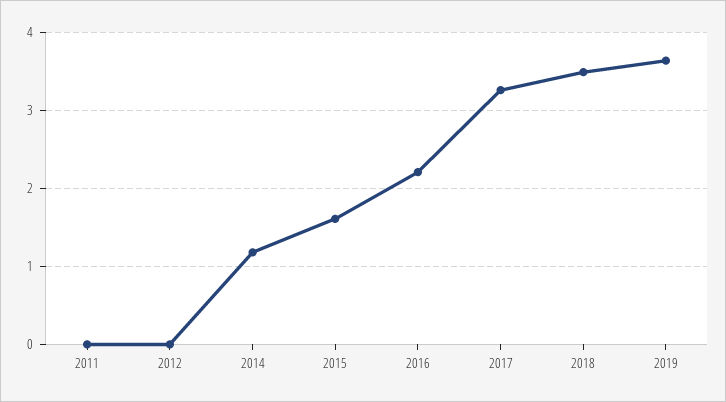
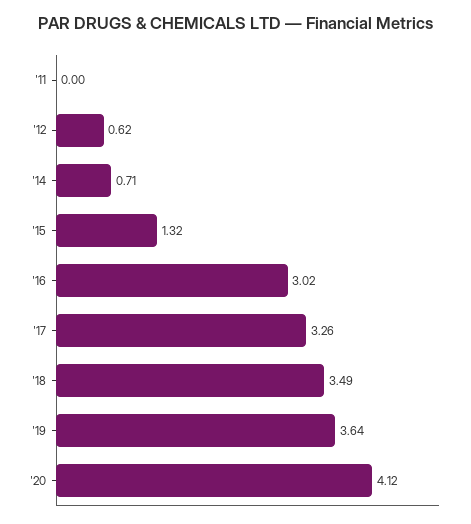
2012: 0 -> 0.62
2014: 1.2 -> 0.71
2015: 1.6 -> 1.32
2016: 2.2 -> 3.02
'20: none -> 4.12

